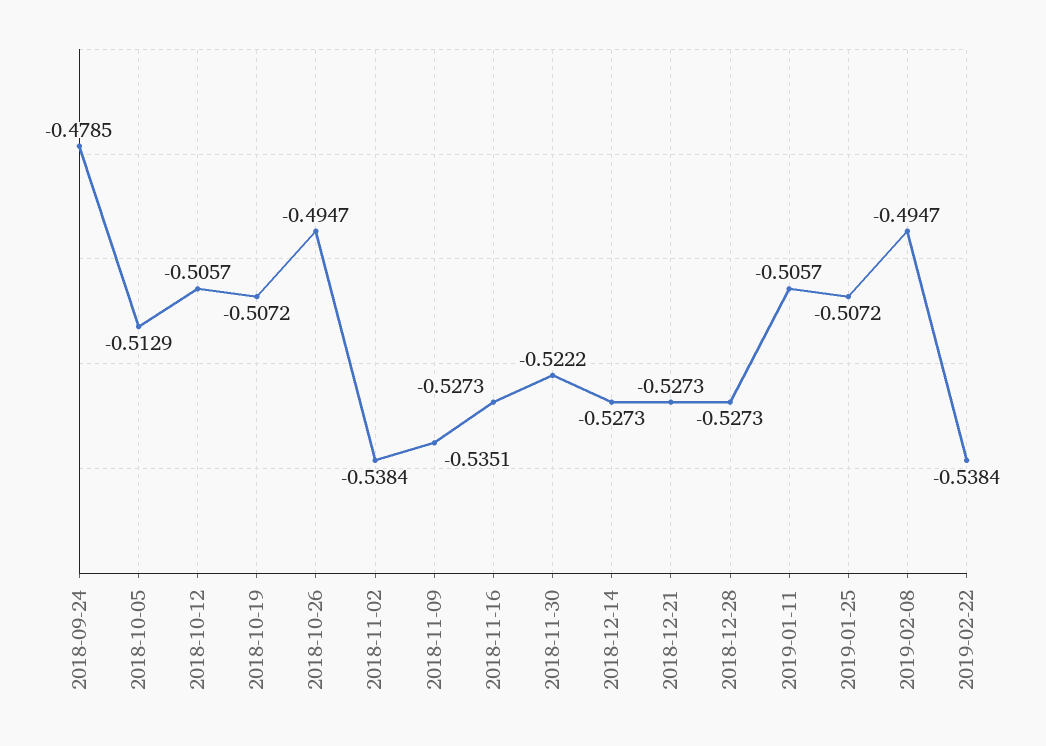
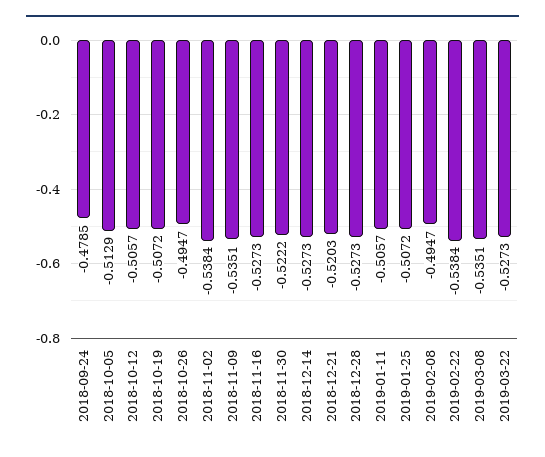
2018-12-21: -0.5273 -> -0.5203
2019-03-08: none -> -0.5351
2019-03-22: none -> -0.5273

